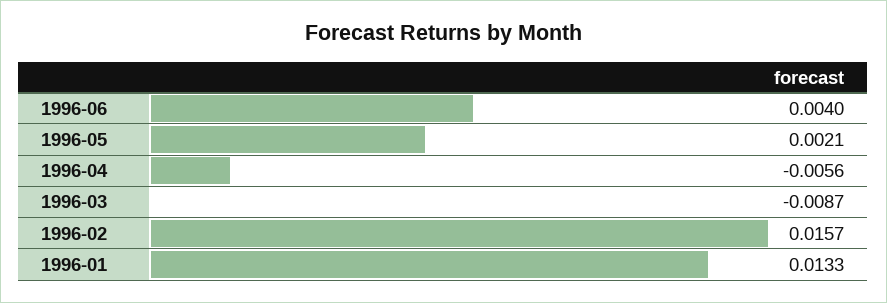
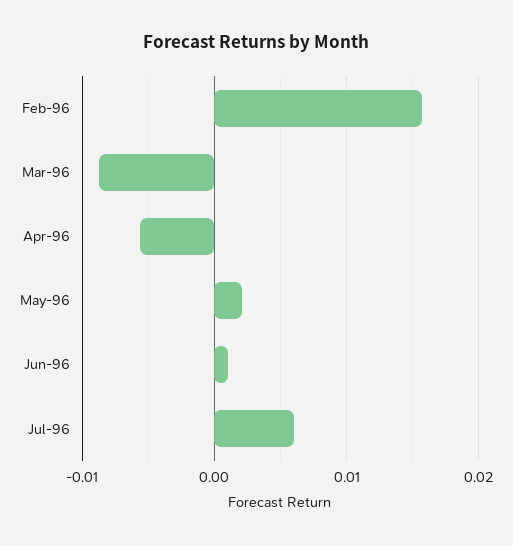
1996-06: 0.004 -> 0.001
1996-01: 0.0133 -> none
Jul-96: none -> 0.006

